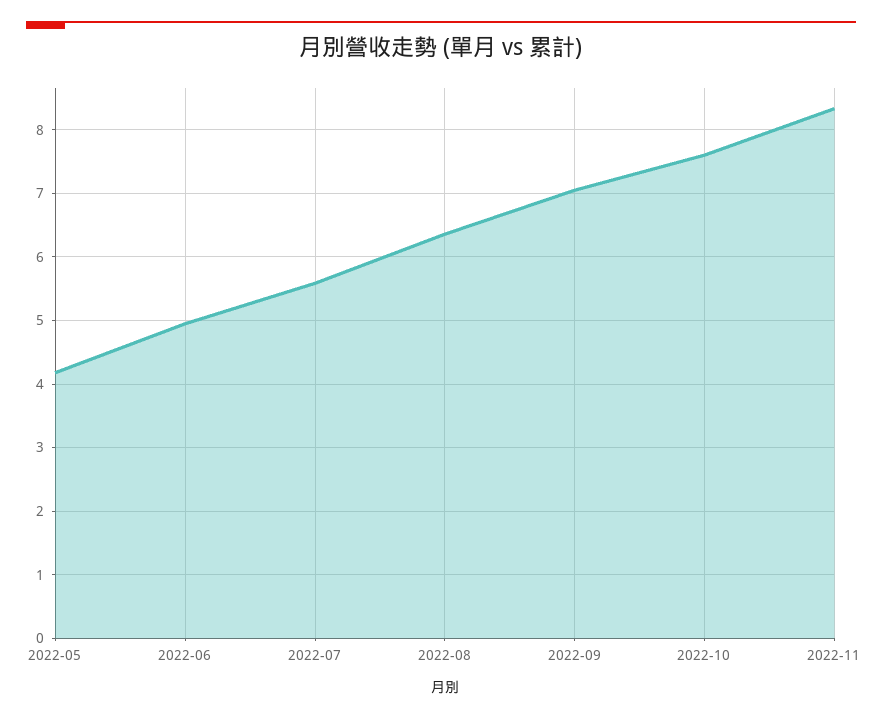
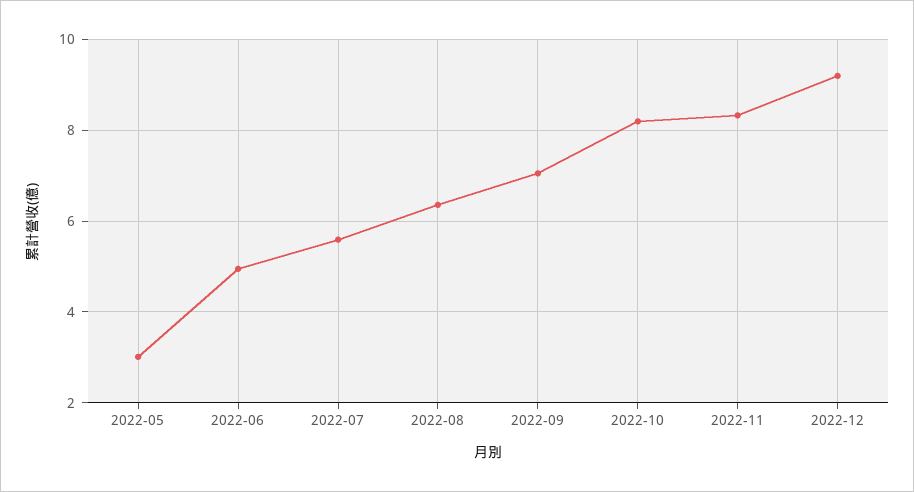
2022-05: 4.2 -> 3
2022-10: 7.6 -> 8.2
2022-12: none -> 9.2

